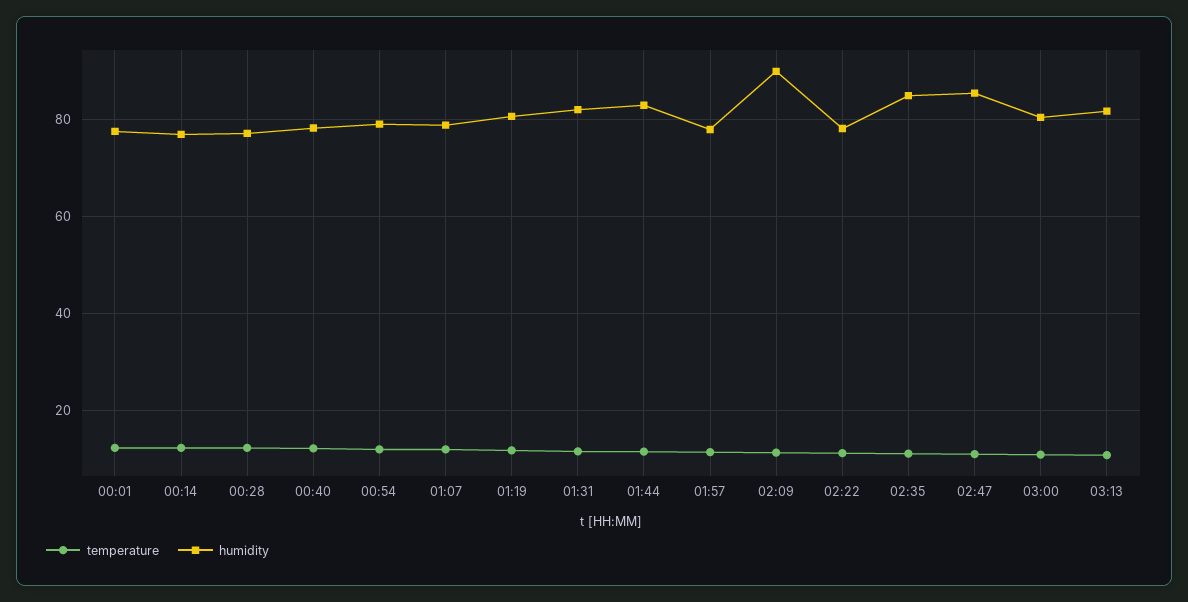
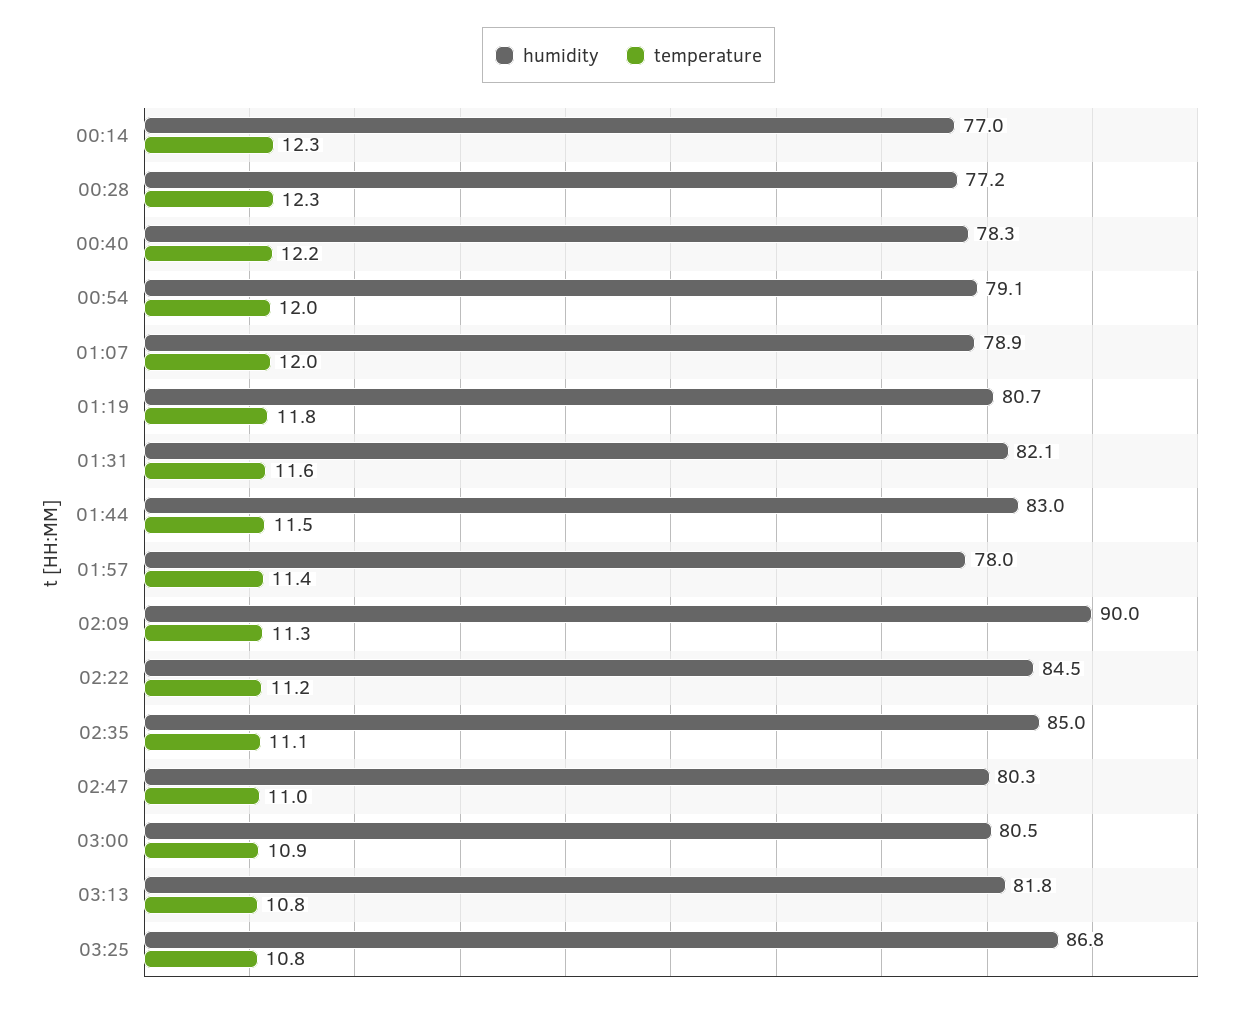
temperature, 00:01: 12 -> none
humidity, 00:01: 78 -> none
humidity, 02:22: 78 -> 84.5
humidity, 02:47: 86 -> 80.3
humidity, 03:25: none -> 86.8
temperature, 03:25: none -> 10.8

